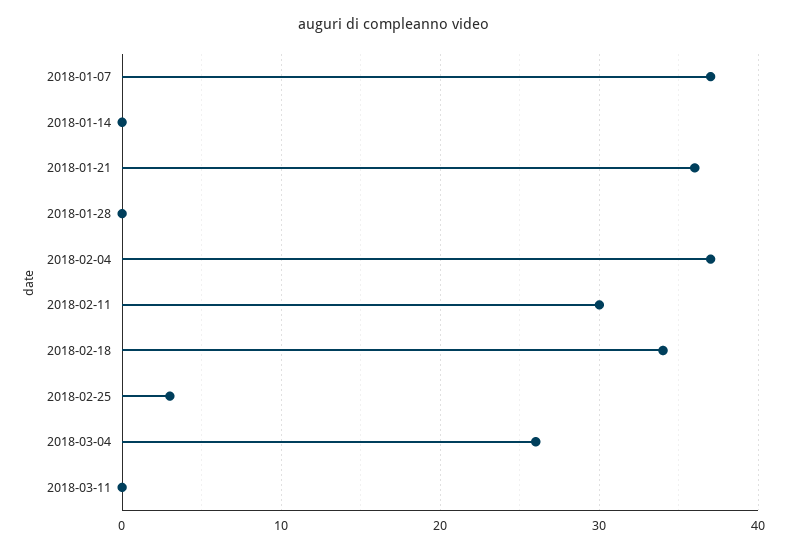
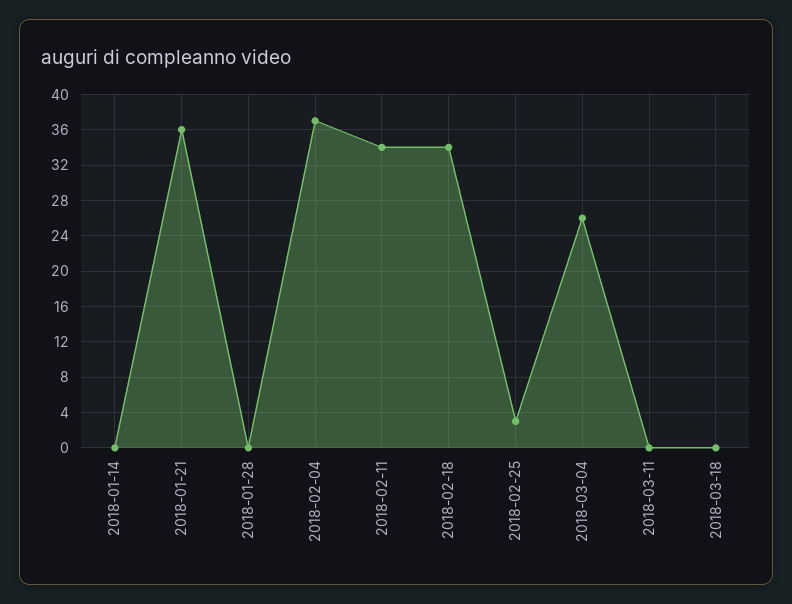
2018-01-07: 37 -> none
2018-02-11: 30 -> 34
2018-03-18: none -> 0

